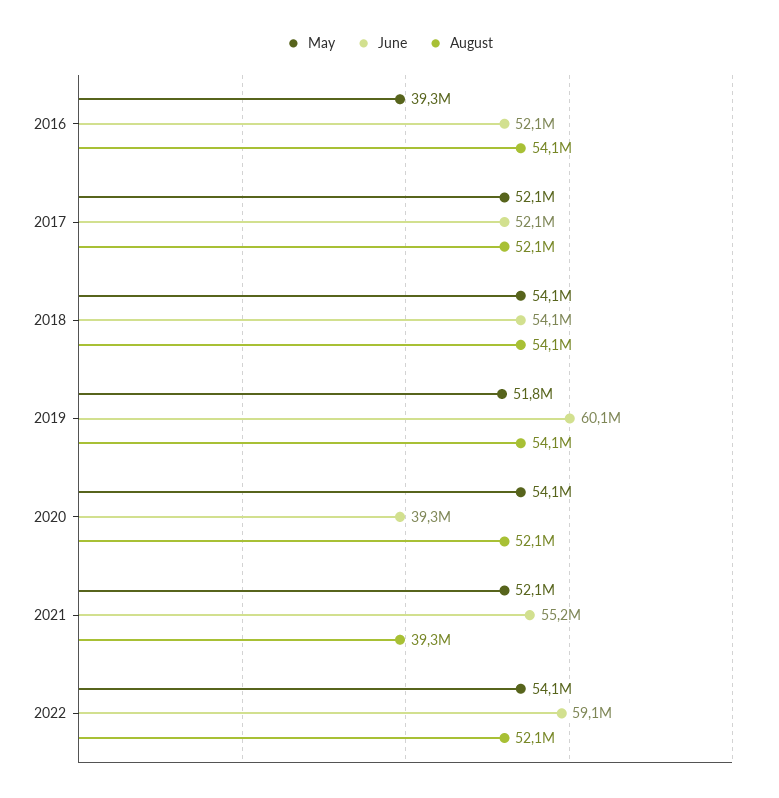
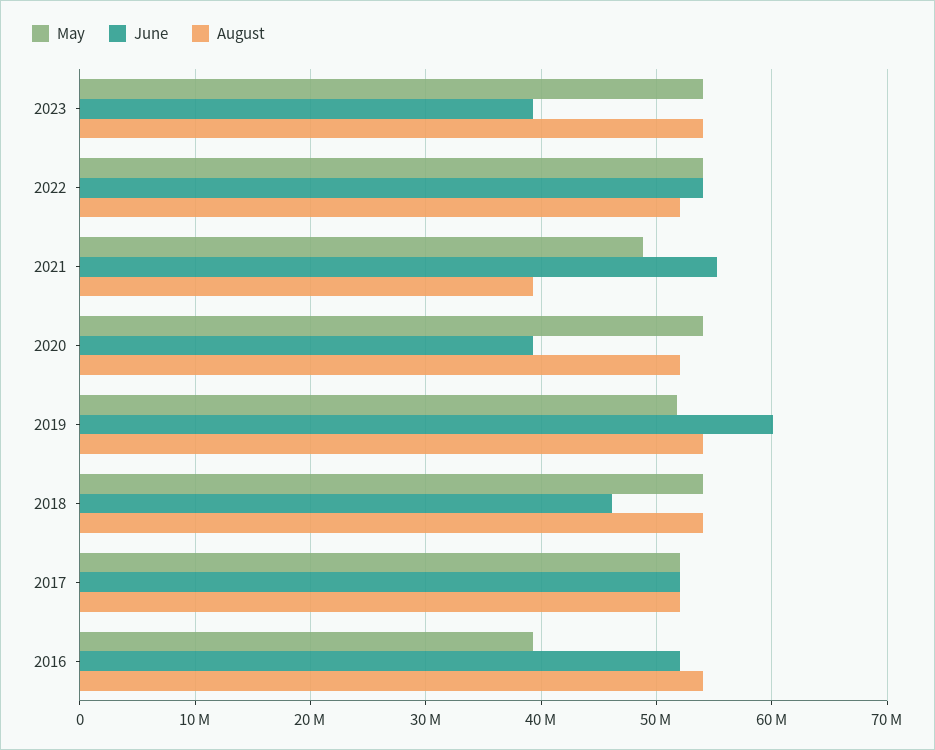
June, 2018: 54100000 -> 46000000
May, 2021: 52100000 -> 49000000
June, 2022: 59100000 -> 54000000
May, 2023: none -> 54000000
June, 2023: none -> 39000000
August, 2023: none -> 54000000

